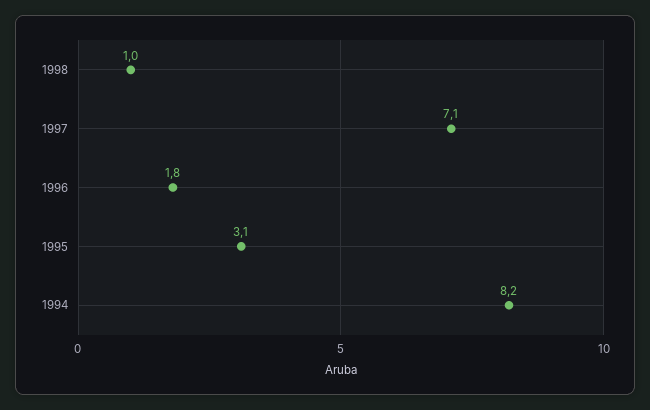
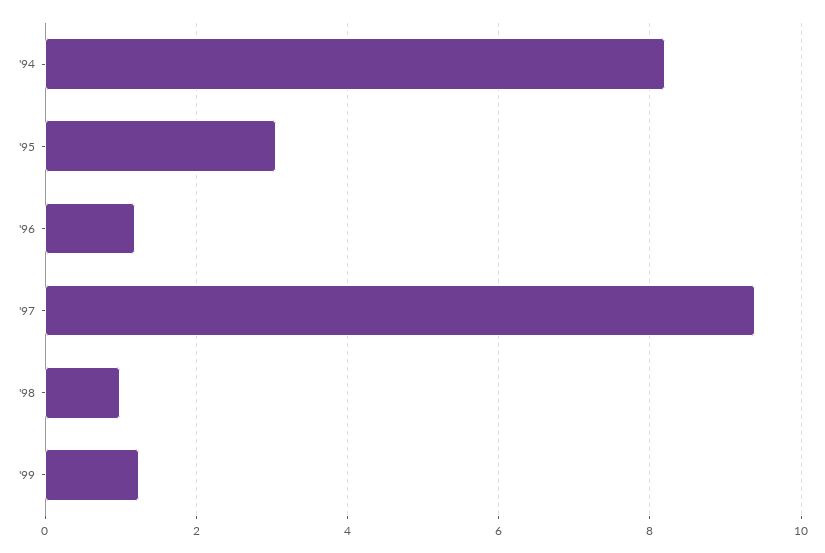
1997: 7.1 -> 9.4
1996: 1.8 -> 1.2
'99: none -> 1.2

